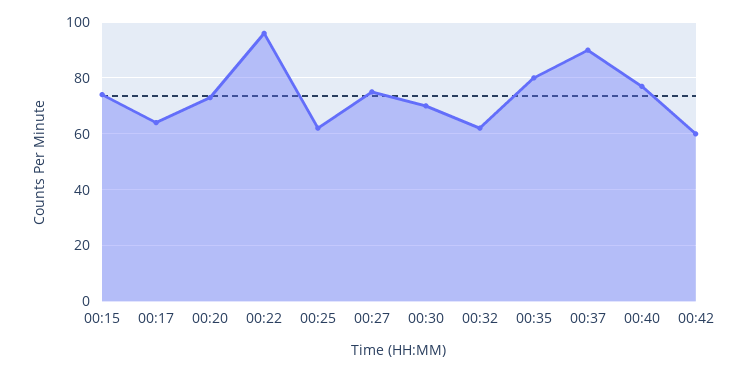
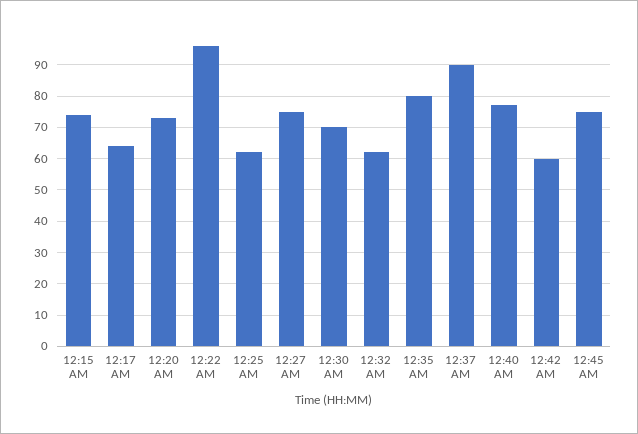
12:45 AM: none -> 75

